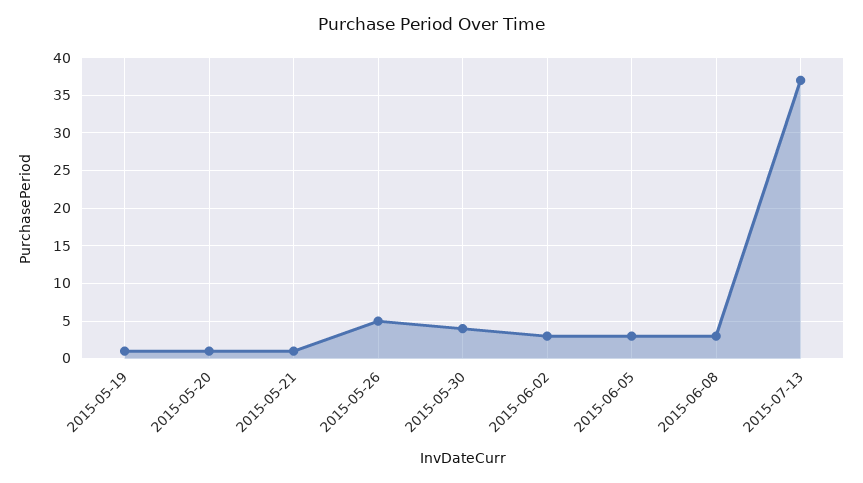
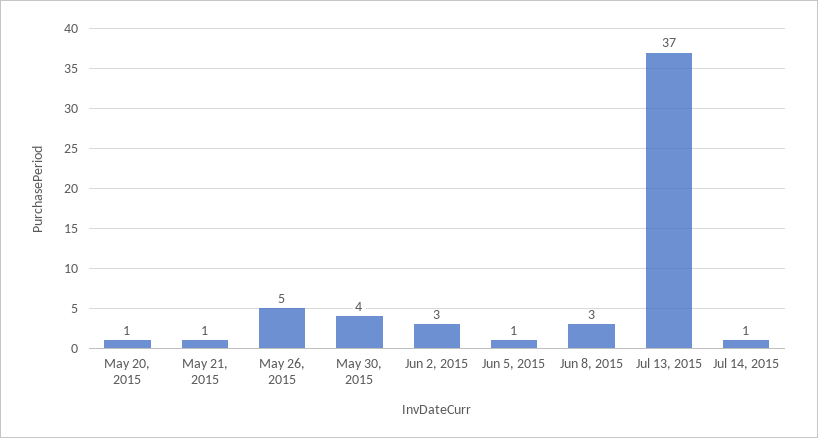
2015-05-19: 1 -> none
2015-06-05: 3 -> 1
Jul 14, 2015: none -> 1

